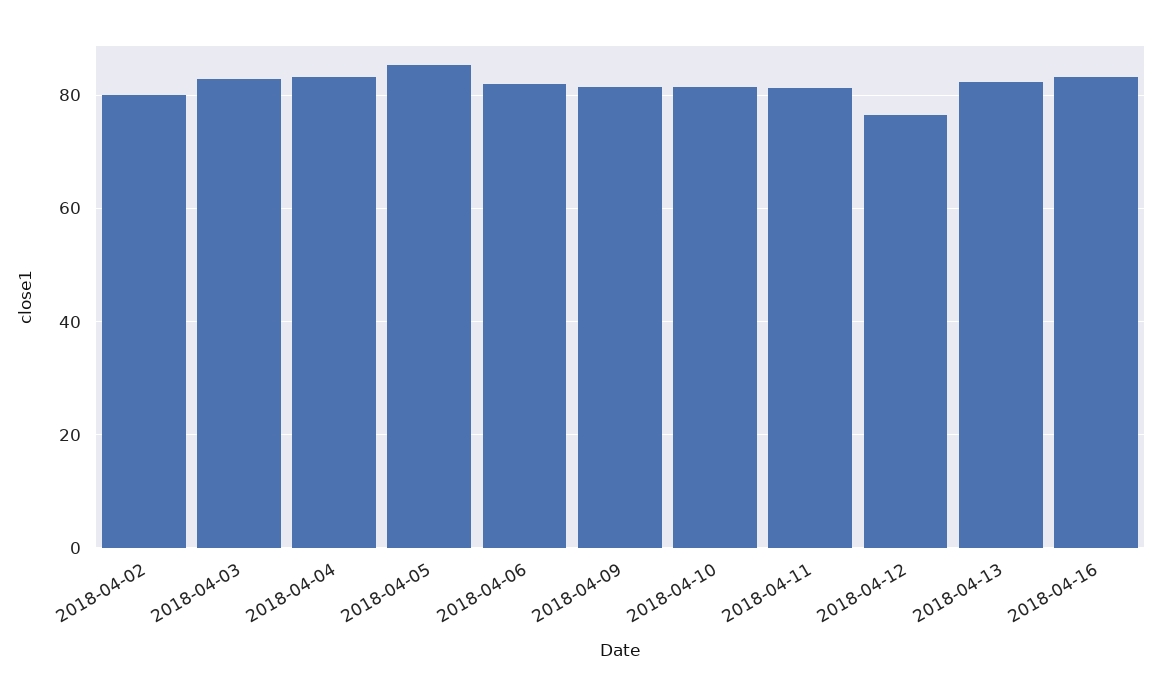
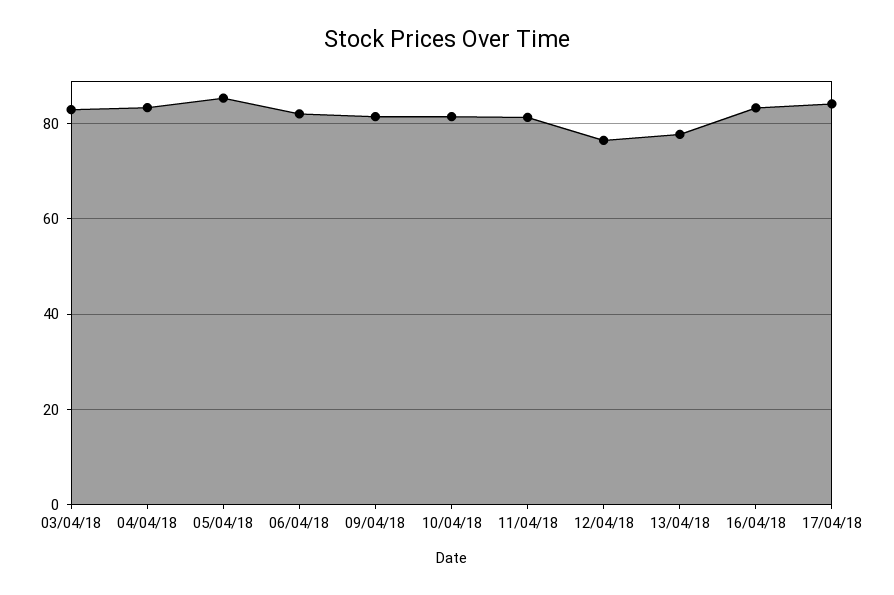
2018-04-02: 80 -> none
2018-04-13: 82 -> 78
17/04/18: none -> 84

